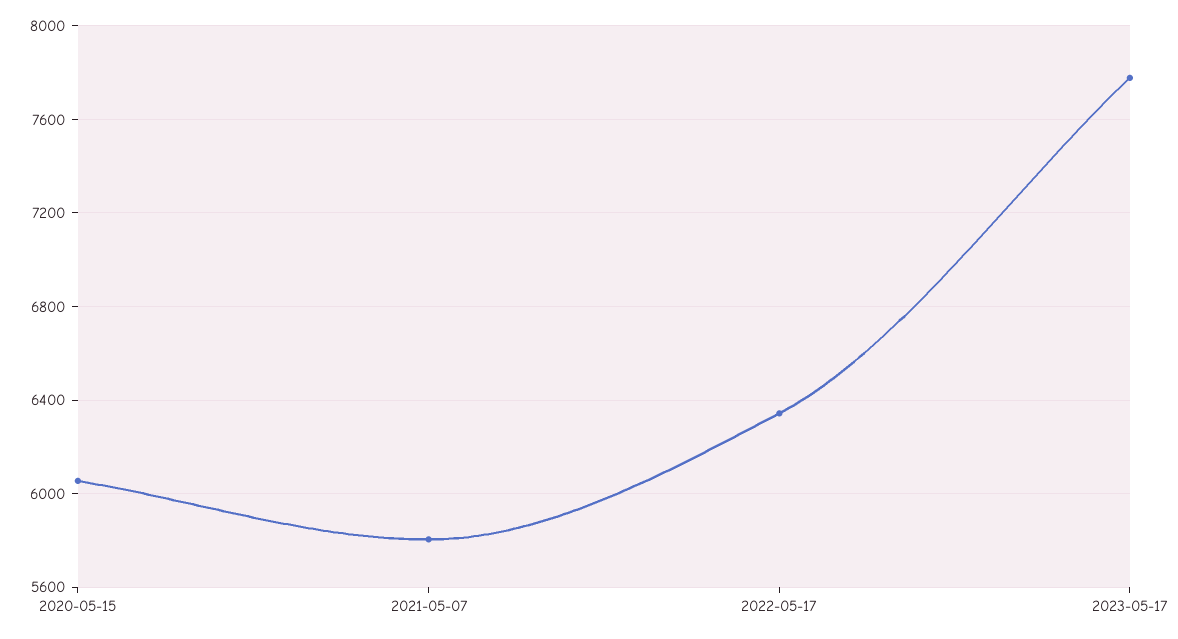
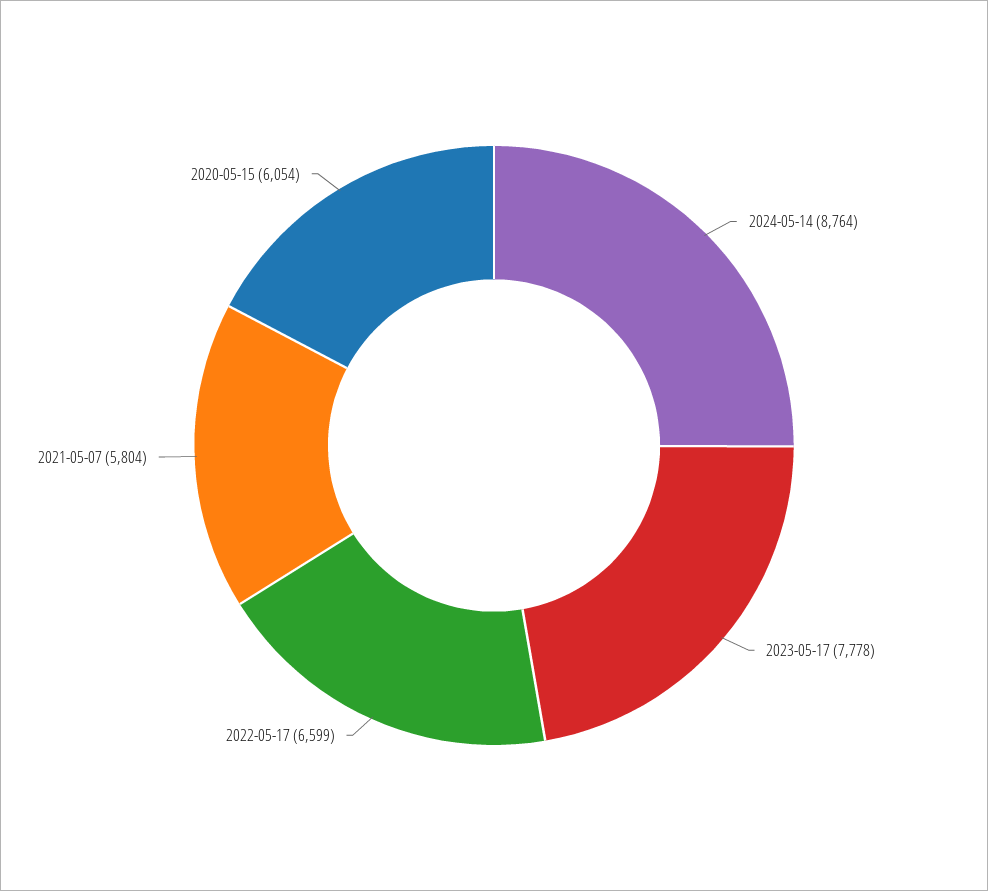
2022-05-17: 6350 -> 6599
2024-05-14: none -> 8764

